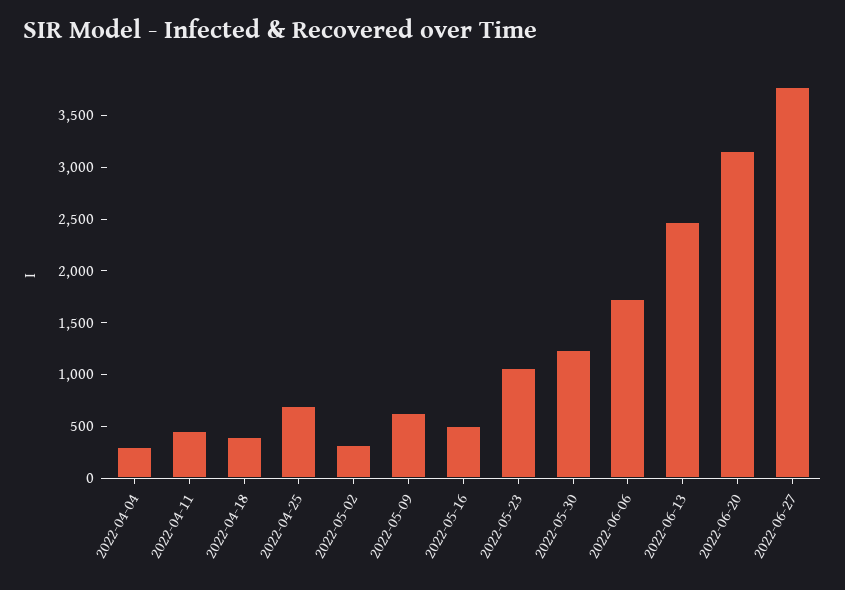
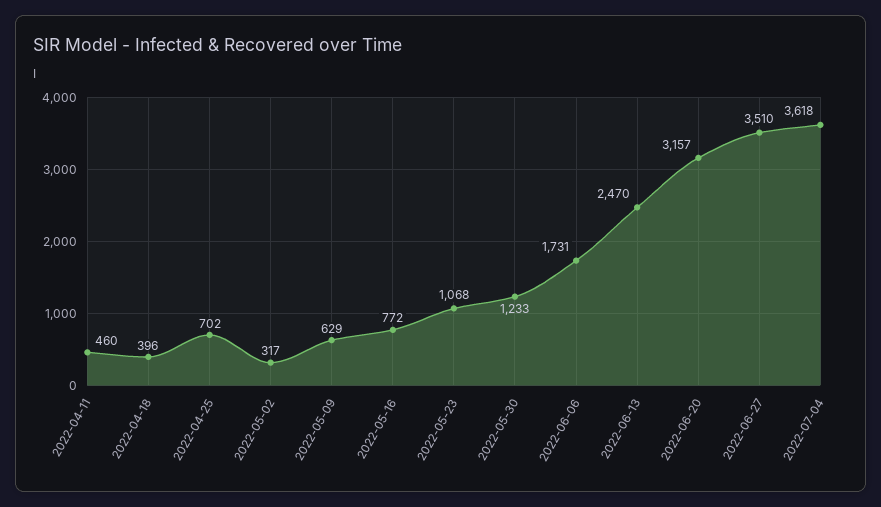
2022-04-04: 300 -> none
2022-05-16: 500 -> 772
2022-06-27: 3800 -> 3510
2022-07-04: none -> 3618

